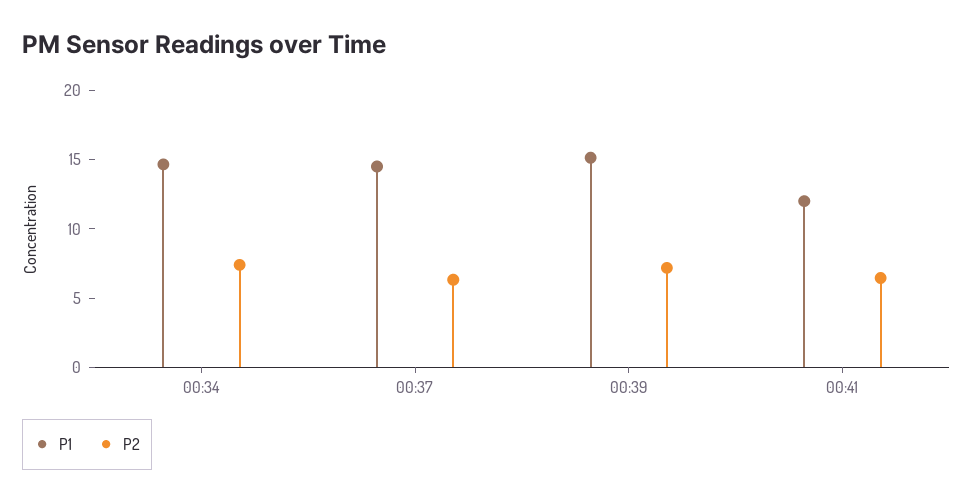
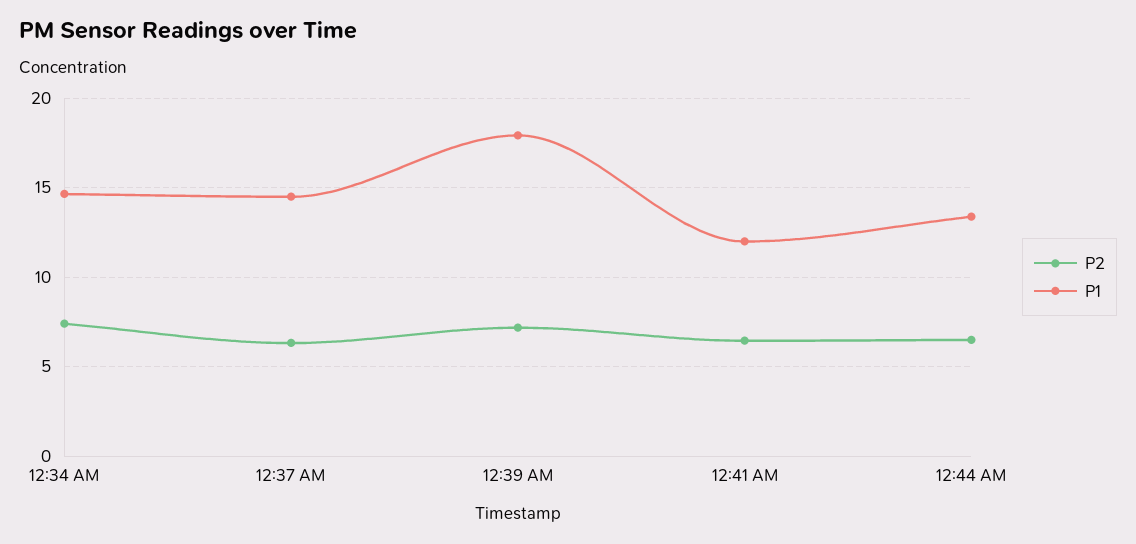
P1, 00:39: 15 -> 18
P2, 12:44 AM: none -> 6.5
P1, 12:44 AM: none -> 13.5

